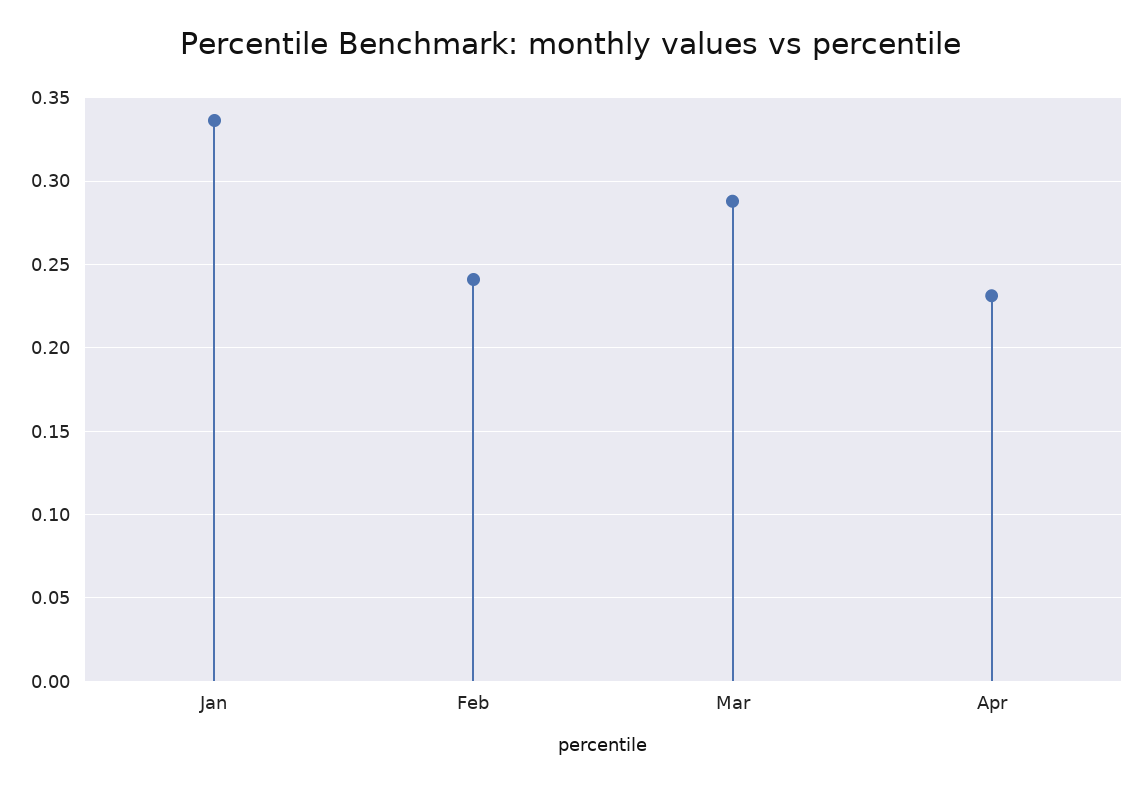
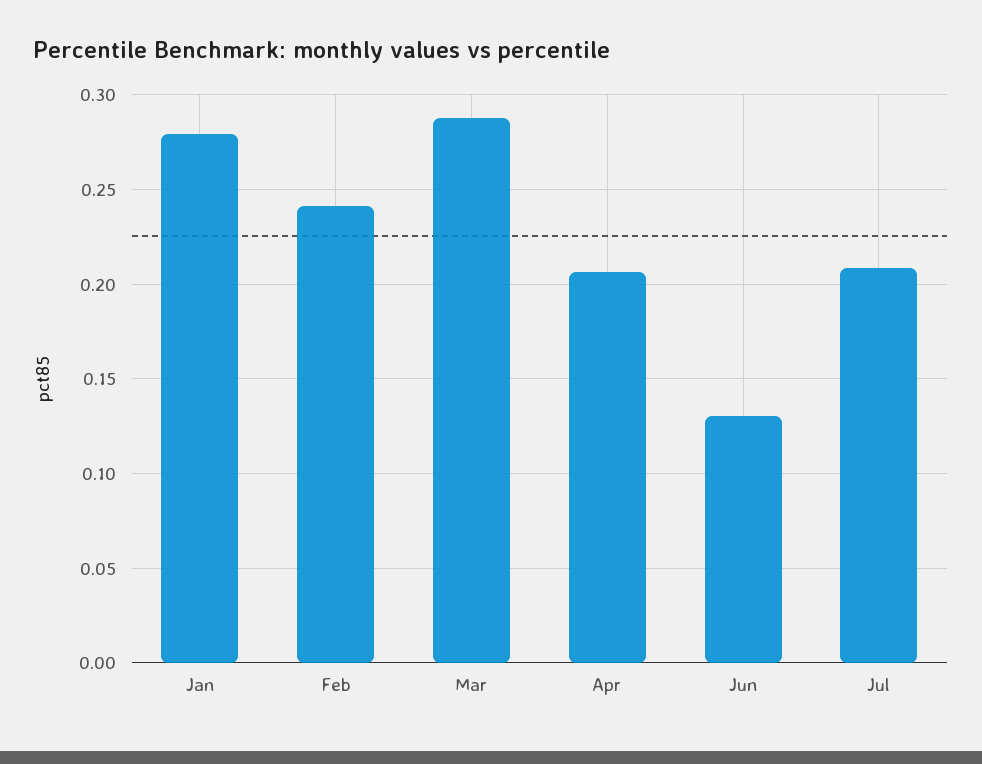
Jan: 0.335 -> 0.28
Apr: 0.23 -> 0.205
Jun: none -> 0.13
Jul: none -> 0.21

